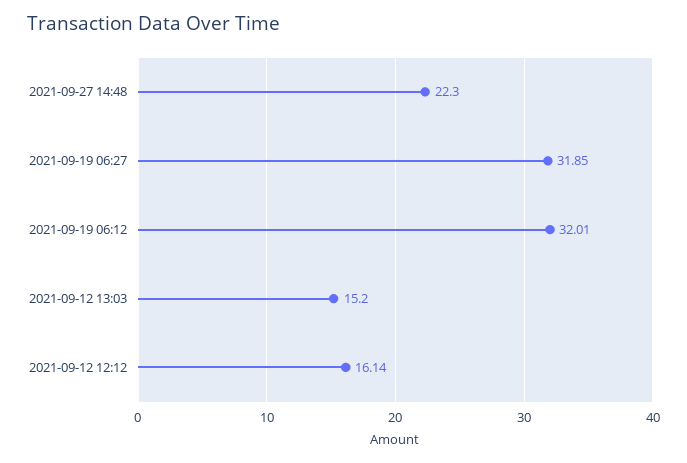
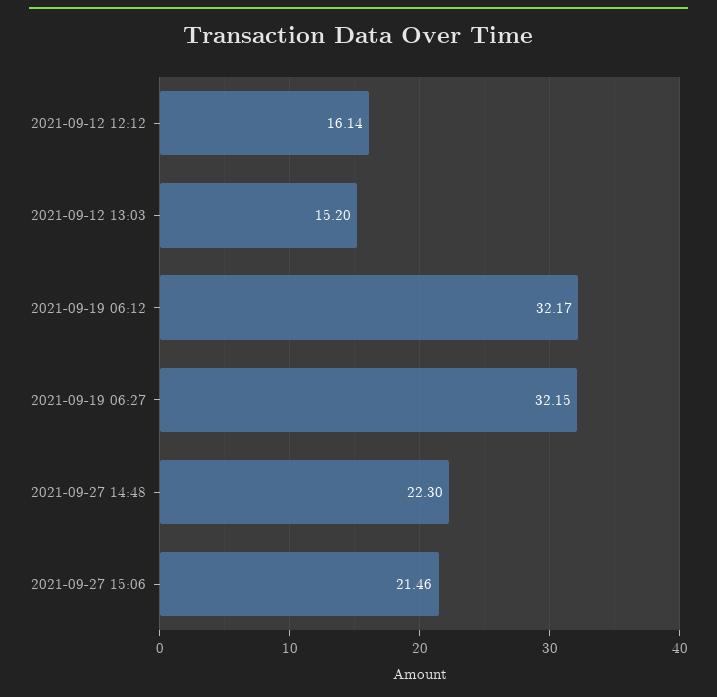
2021-09-19 06:27: 31.85 -> 32.15
2021-09-19 06:12: 32.01 -> 32.17
2021-09-27 15:06: none -> 21.46

